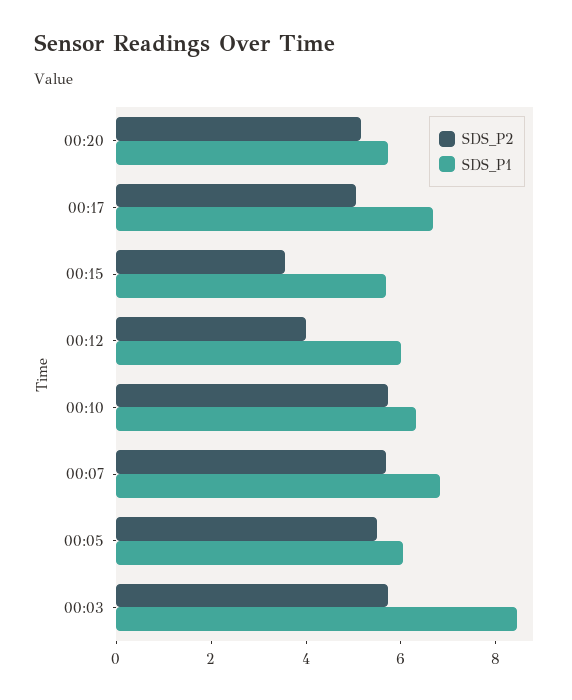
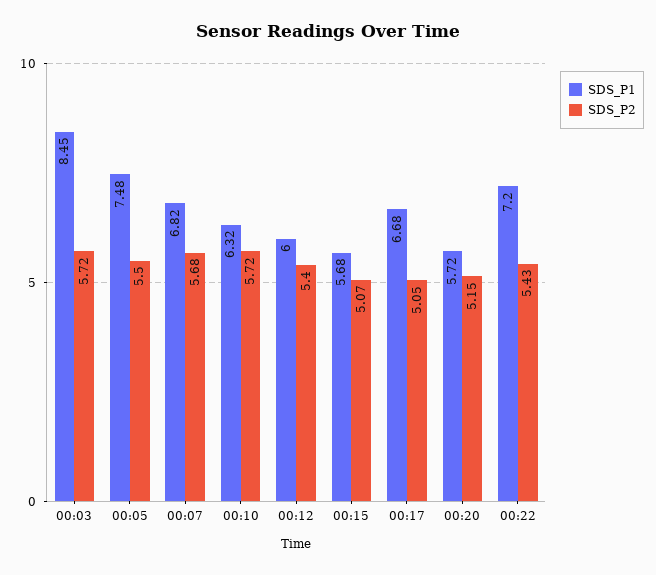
SDS_P2, 00:15: 3.5 -> 5.07
SDS_P2, 00:12: 4 -> 5.4
SDS_P1, 00:05: 6 -> 7.48
SDS_P1, 00:22: none -> 7.2
SDS_P2, 00:22: none -> 5.43

